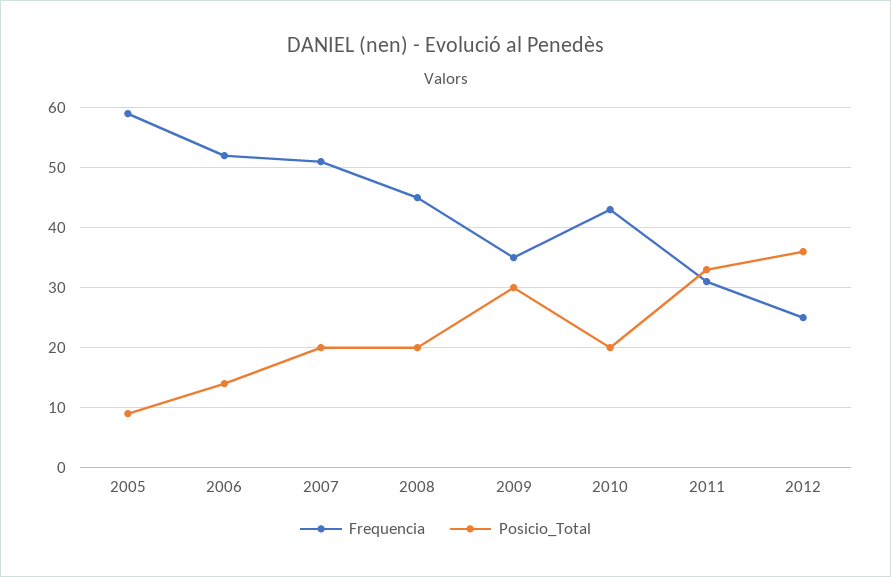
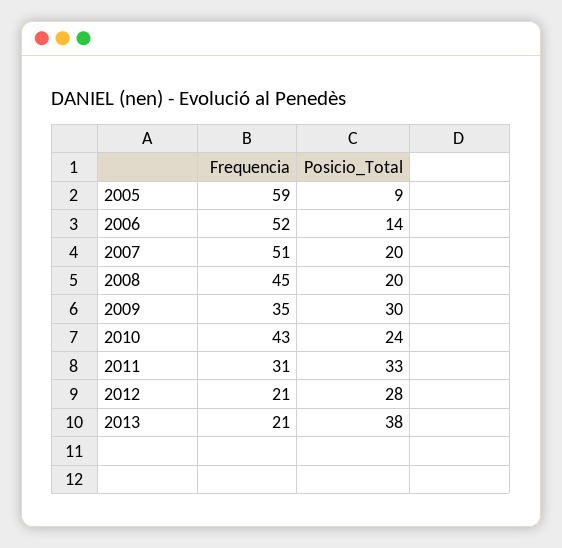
Posicio_Total, 2010: 20 -> 24
Frequencia, 2012: 25 -> 21
Posicio_Total, 2012: 36 -> 28
Frequencia, 2013: none -> 21
Posicio_Total, 2013: none -> 38

